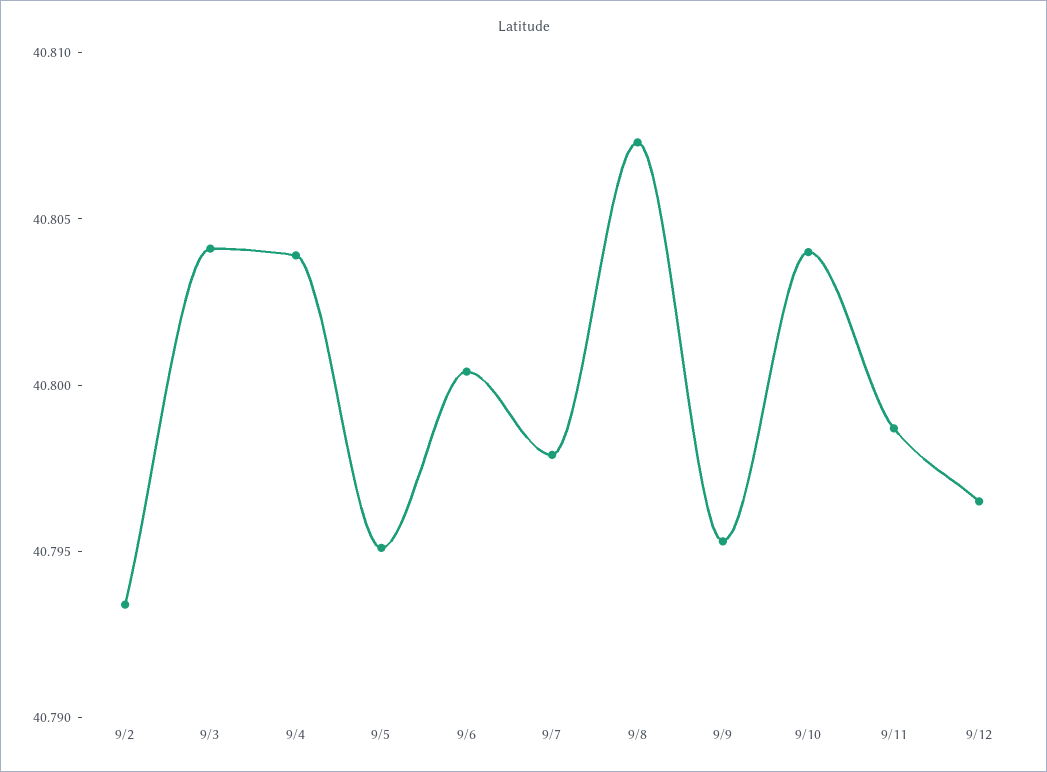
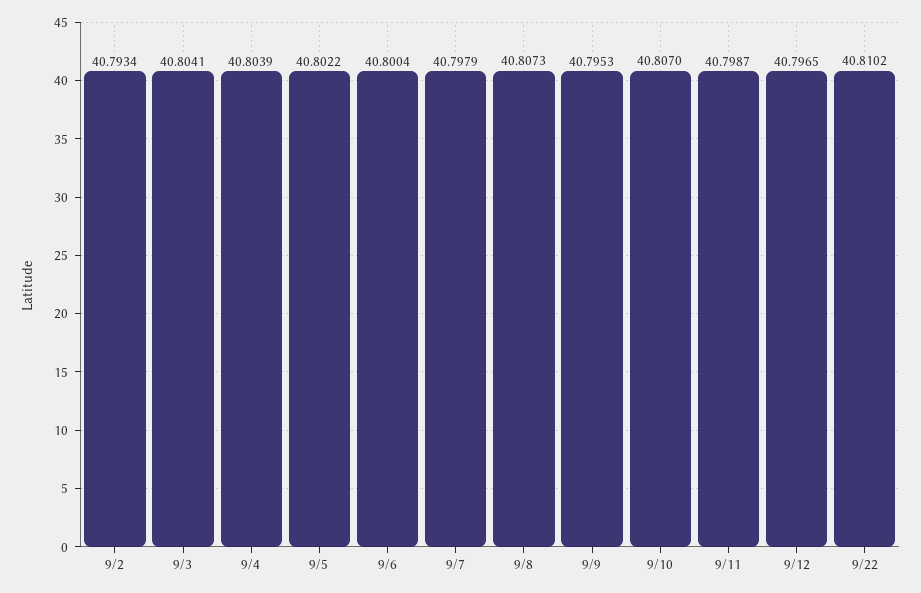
9/5: 40.795 -> 40.8022
9/10: 40.804 -> 40.807
9/22: none -> 40.8102

